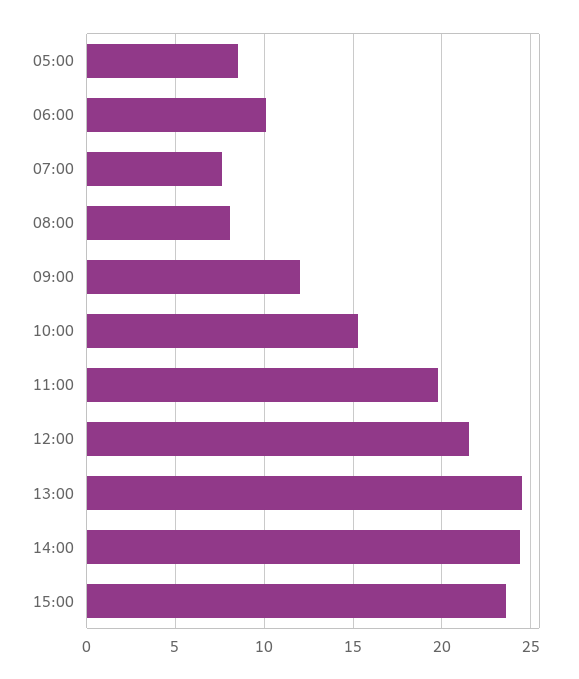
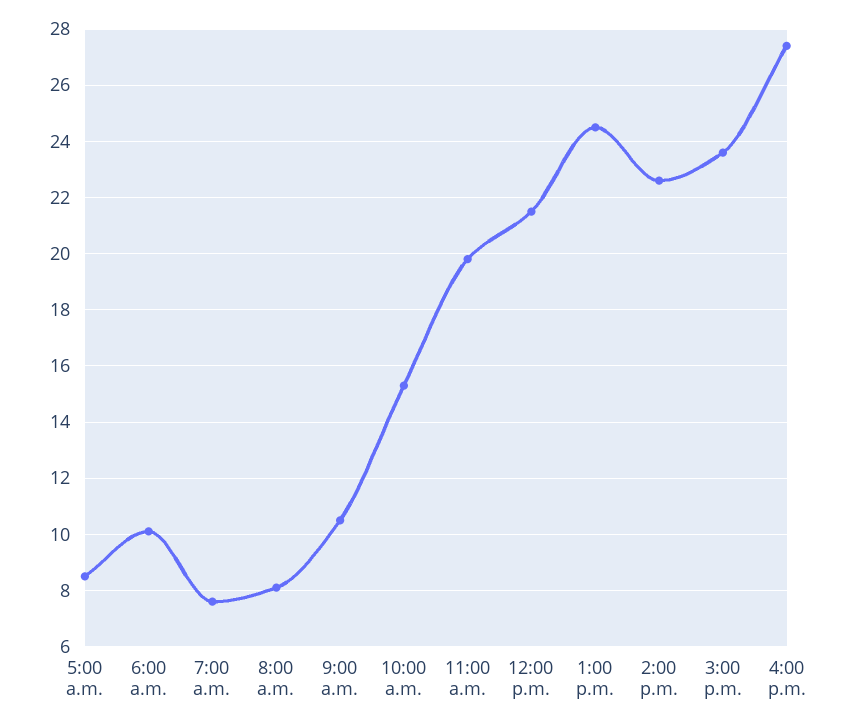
09:00: 12 -> 10.5
14:00: 24.5 -> 22.5
4:00 p.m.: none -> 27.5

